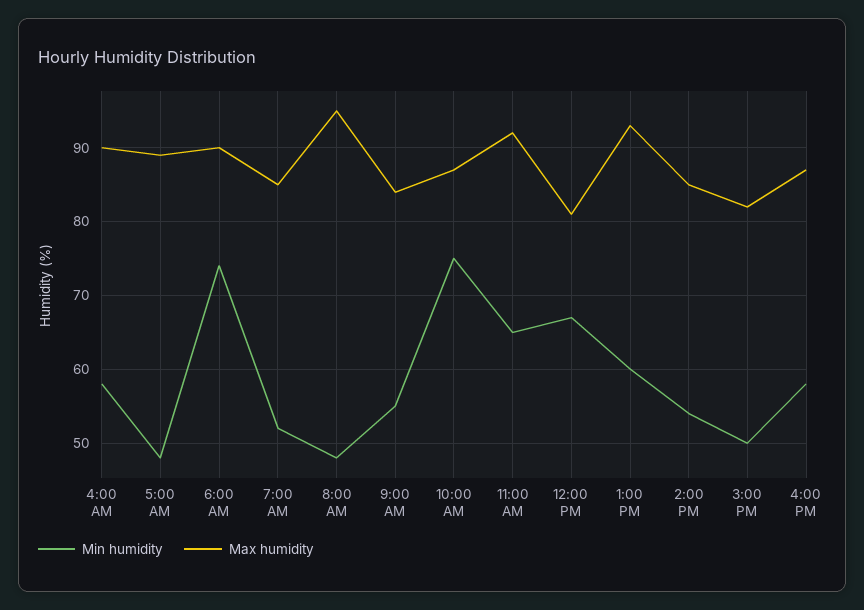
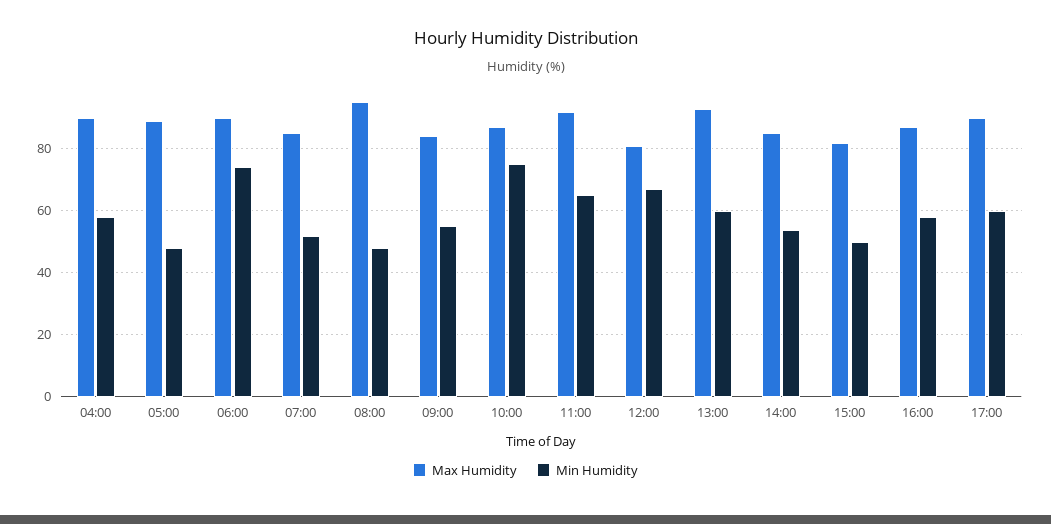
Max humidity, 17:00: none -> 90
Min humidity, 17:00: none -> 60

